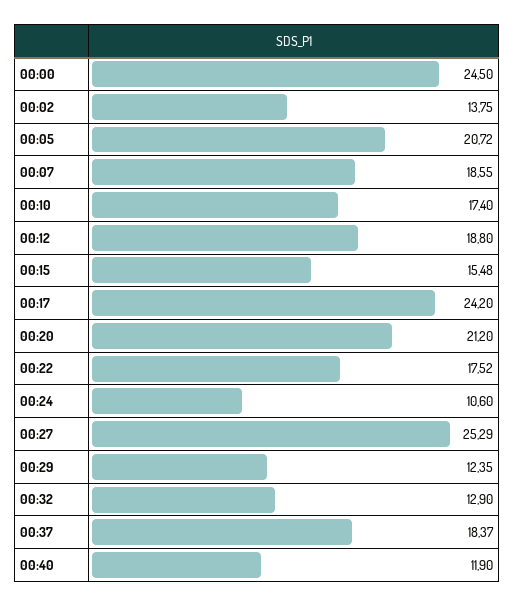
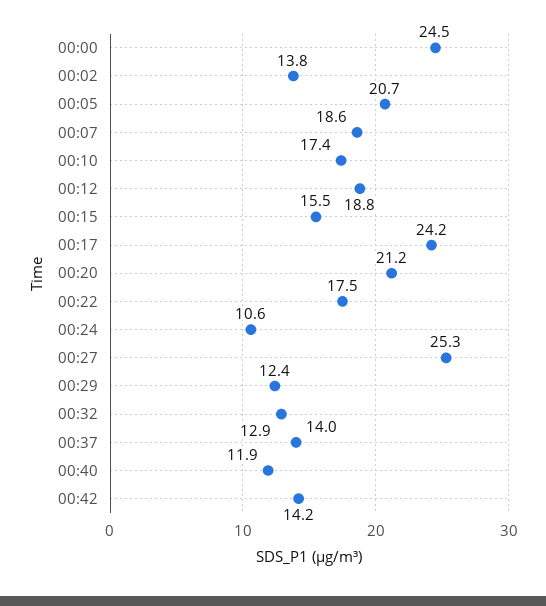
00:37: 18.37 -> 14
00:42: none -> 14.2

